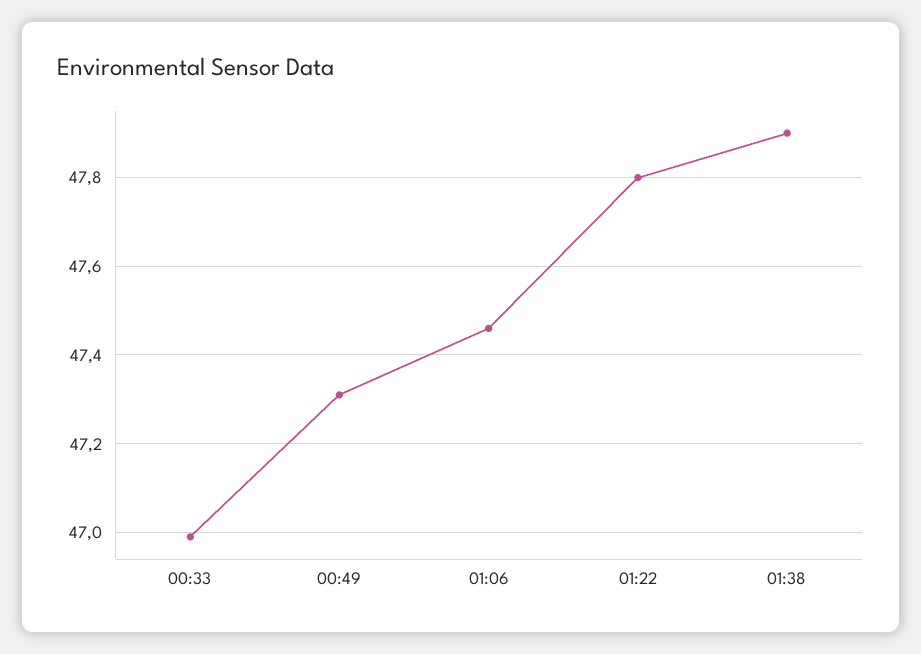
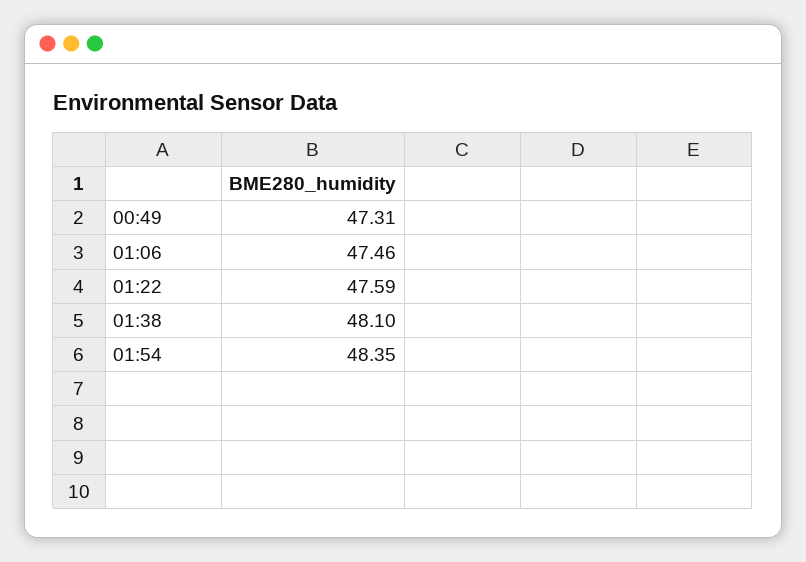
00:33: 47 -> none
01:22: 47.8 -> 47.59
01:38: 47.9 -> 48.1
01:54: none -> 48.35

